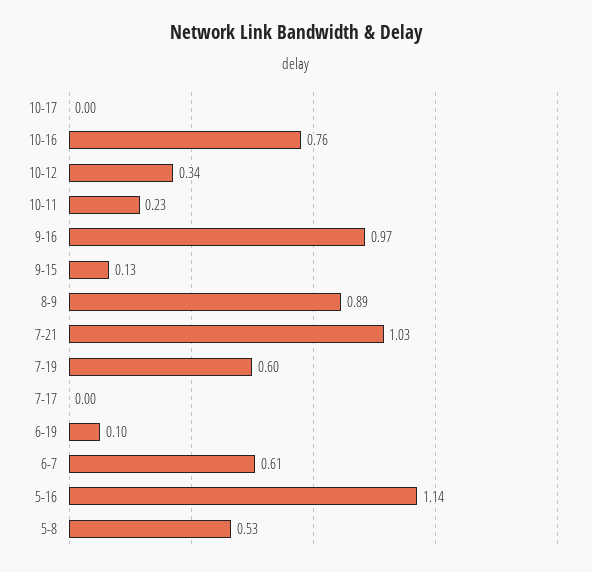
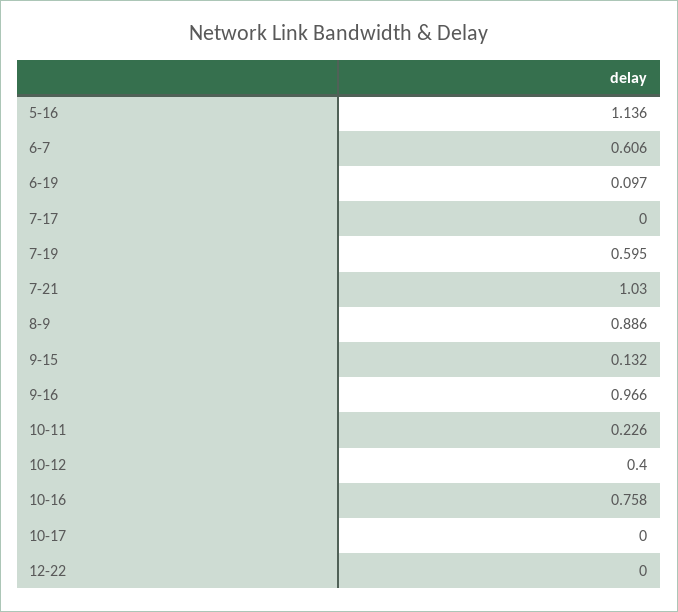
10-12: 0.34 -> 0.4
5-8: 0.53 -> none
12-22: none -> 0

